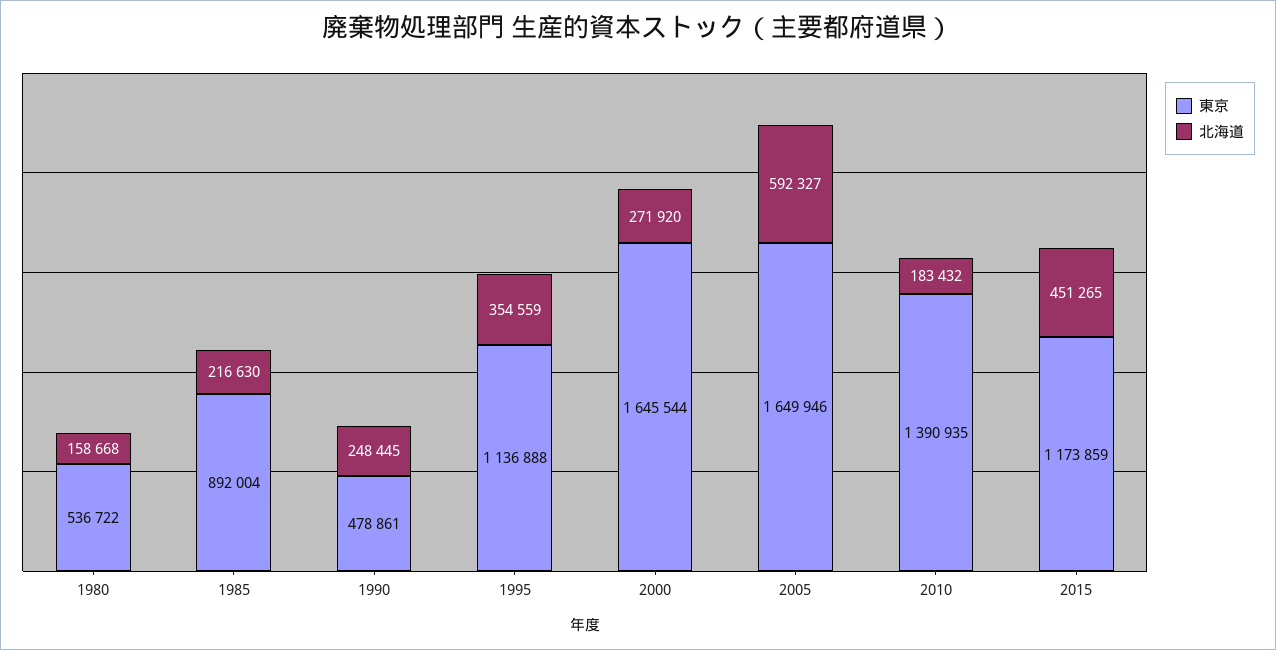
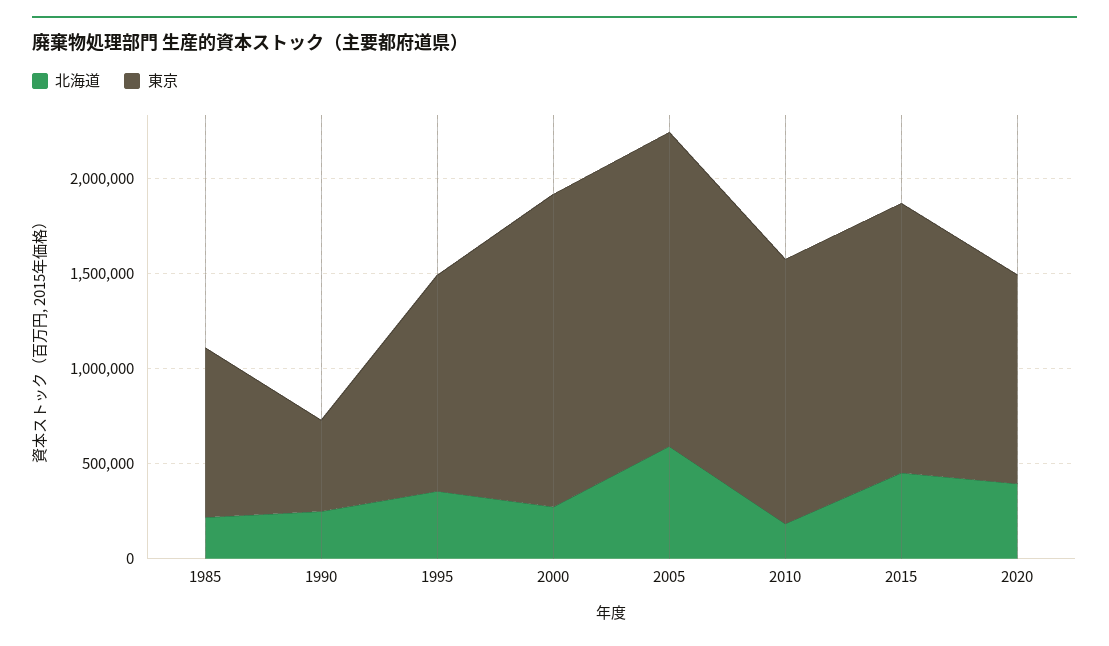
東京, 1980: 536722 -> none
北海道, 1980: 158668 -> none
東京, 2015: 1173859 -> 1400000
北海道, 2020: none -> 400000
東京, 2020: none -> 1100000

